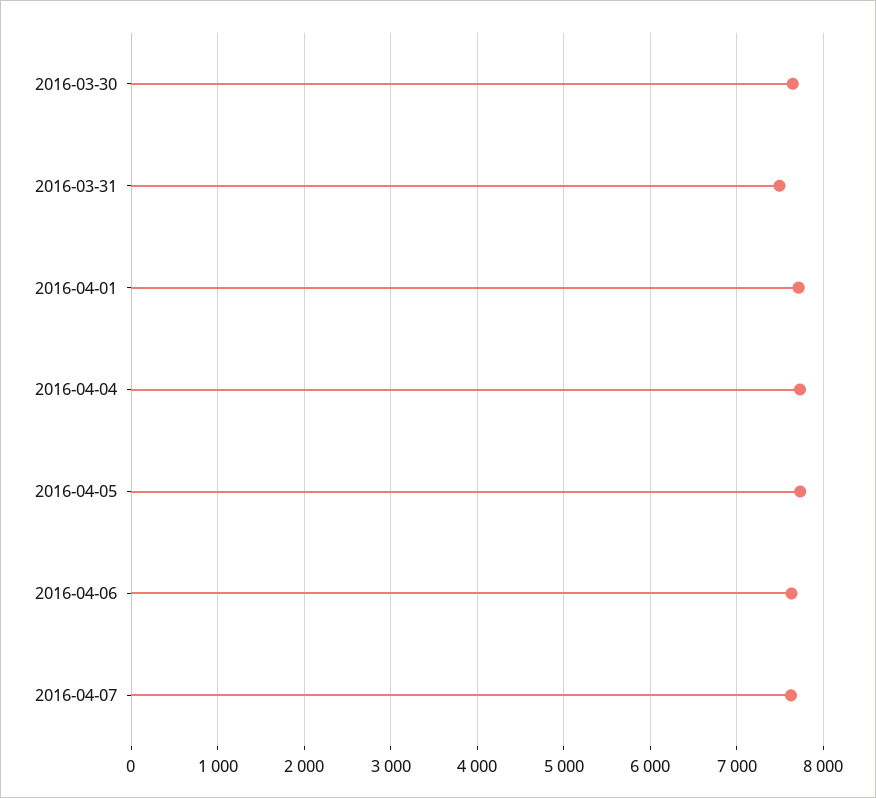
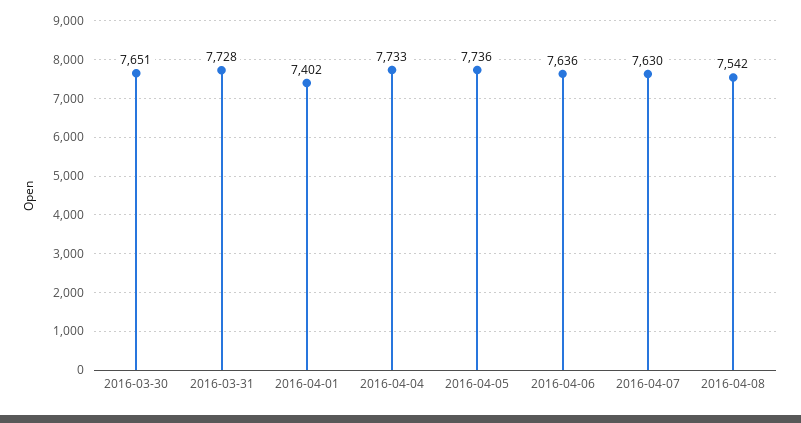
2016-03-31: 7500 -> 7728
2016-04-01: 7700 -> 7402
2016-04-08: none -> 7542

